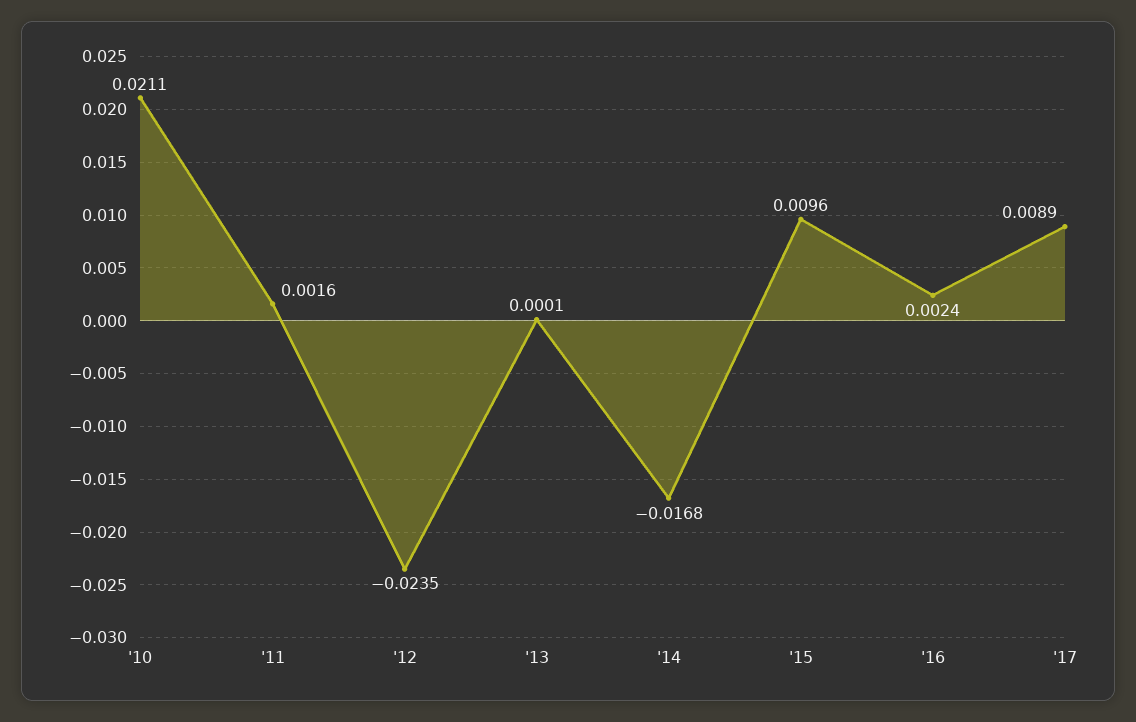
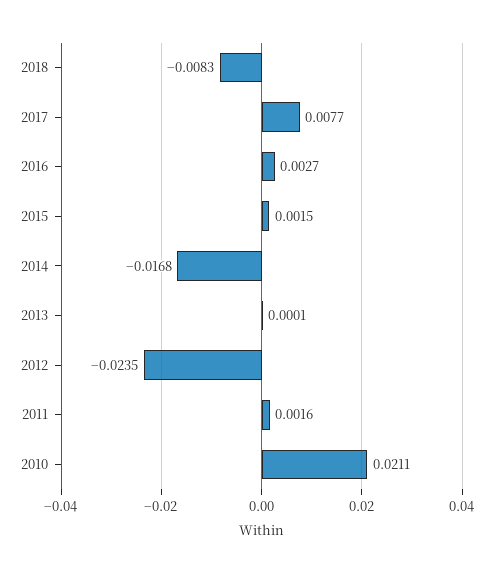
'15: 0.0096 -> 0.0015
'16: 0.0024 -> 0.0027
'17: 0.0089 -> 0.0077
2018: none -> -0.0083

